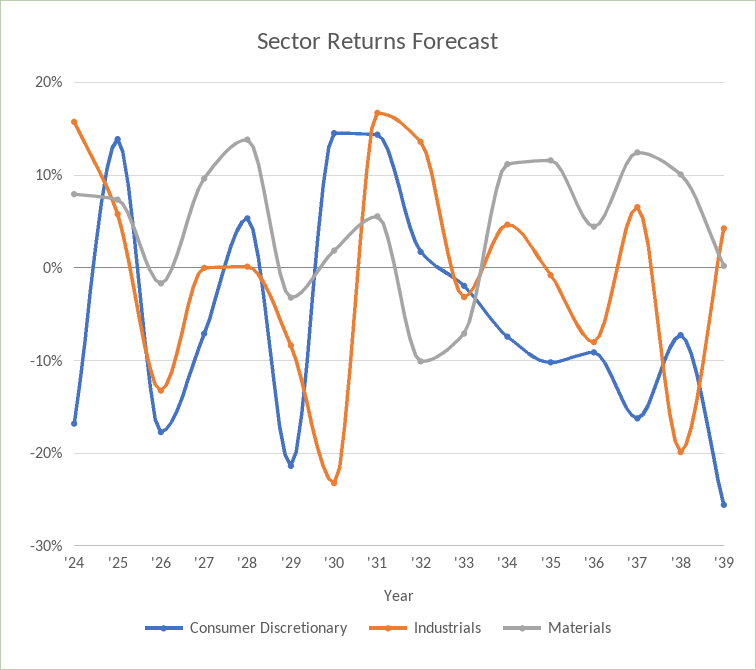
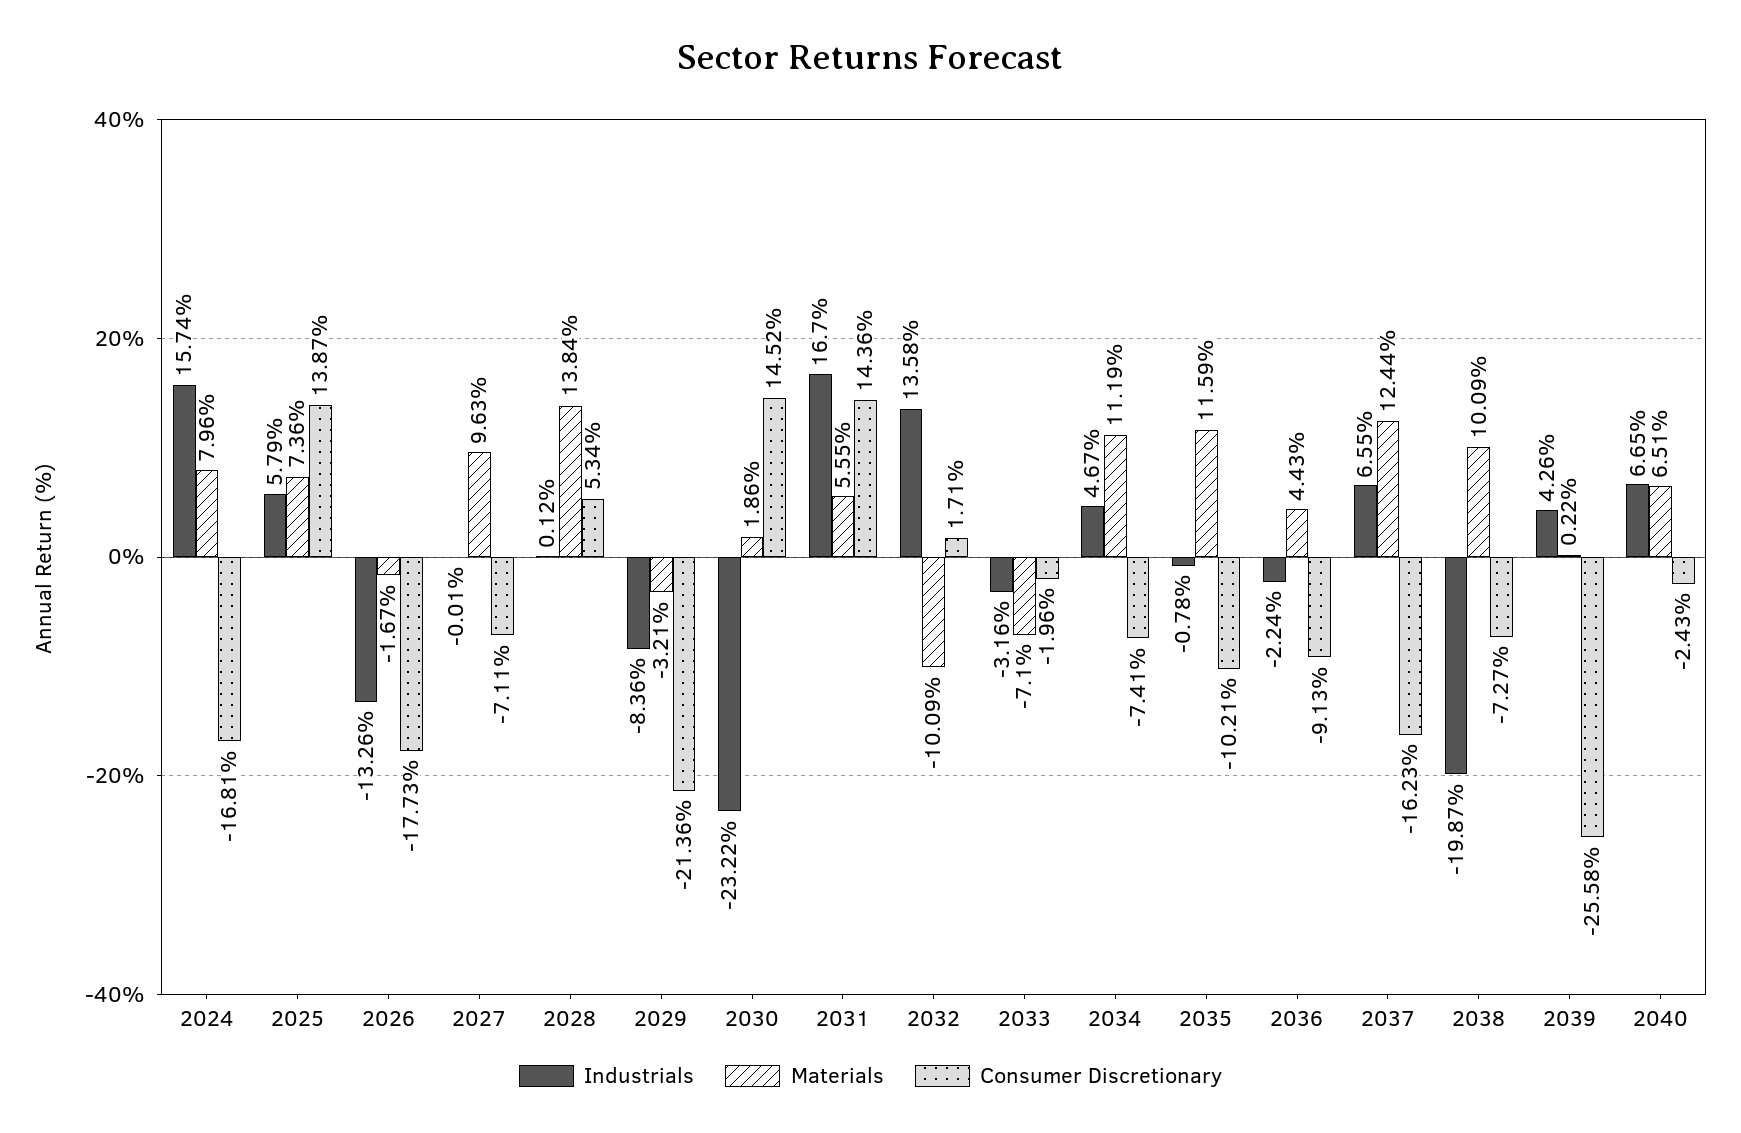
Industrials, '36: -8 -> -2.24
Industrials, 2040: none -> 6.65
Materials, 2040: none -> 6.51
Consumer Discretionary, 2040: none -> -2.43

